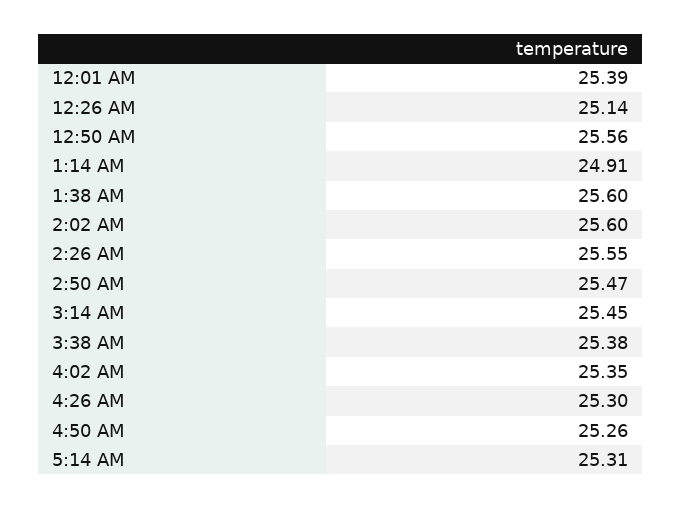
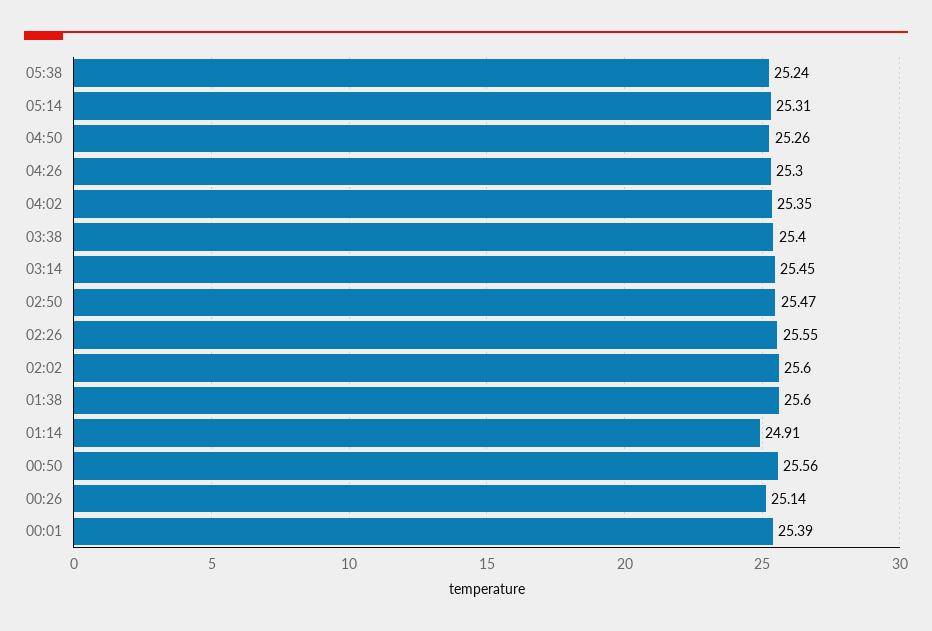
3:38 AM: 25.38 -> 25.4
05:38: none -> 25.24

